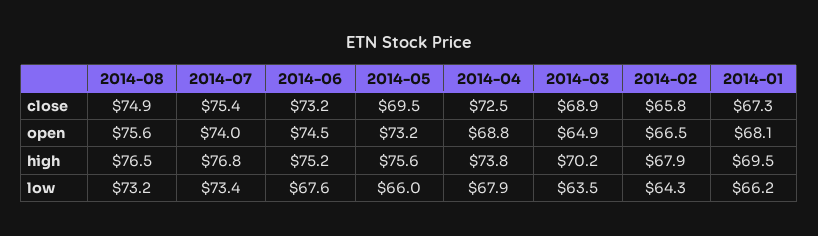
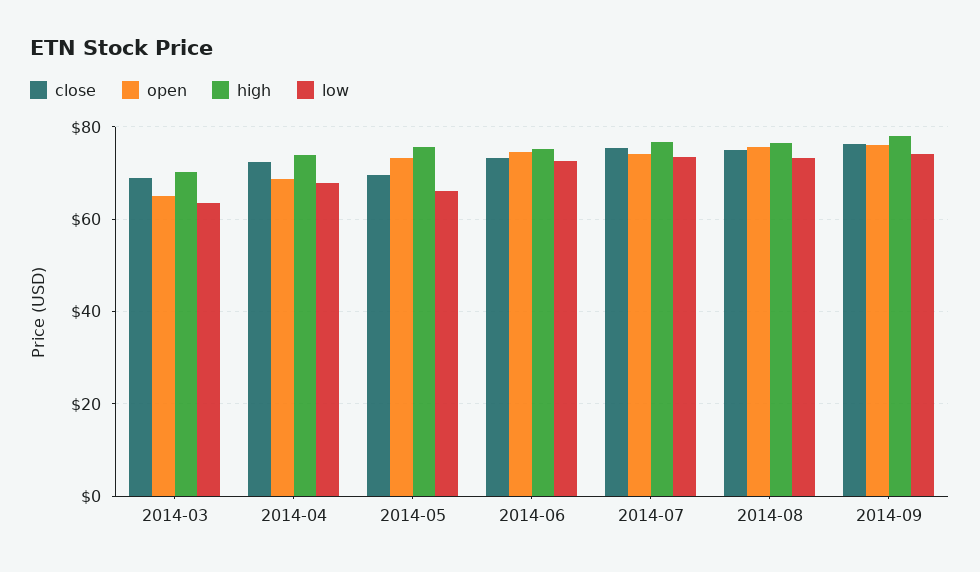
close, 2014-02: 65.8 -> none
close, 2014-01: 67.3 -> none
open, 2014-02: 66.5 -> none
open, 2014-01: 68.1 -> none
high, 2014-02: 67.9 -> none
high, 2014-01: 69.5 -> none
low, 2014-06: 67.6 -> 72
low, 2014-02: 64.3 -> none
low, 2014-01: 66.2 -> none
close, 2014-09: none -> 76
open, 2014-09: none -> 76
high, 2014-09: none -> 78
low, 2014-09: none -> 74

